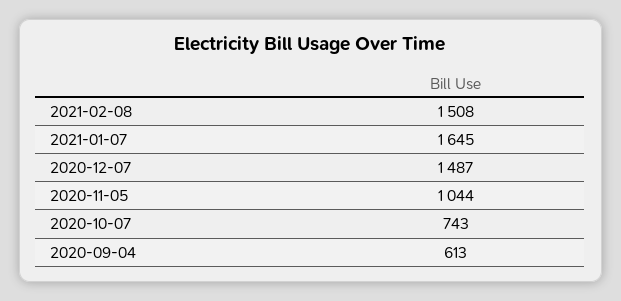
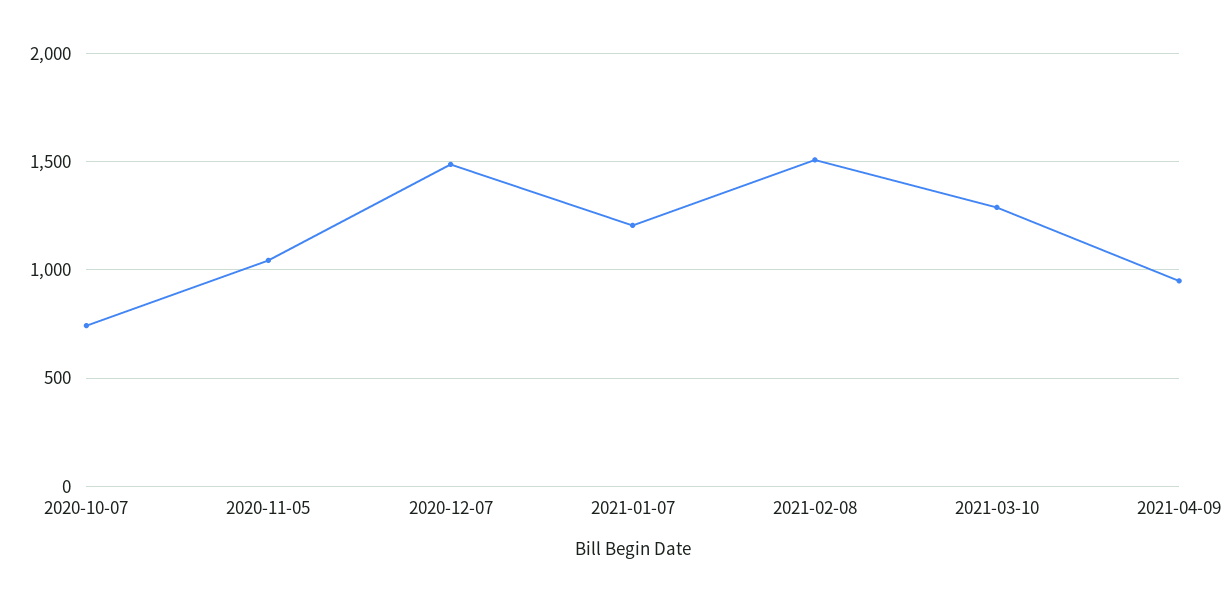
2021-01-07: 1645 -> 1200
2020-09-04: 613 -> none
2021-03-10: none -> 1300
2021-04-09: none -> 950

